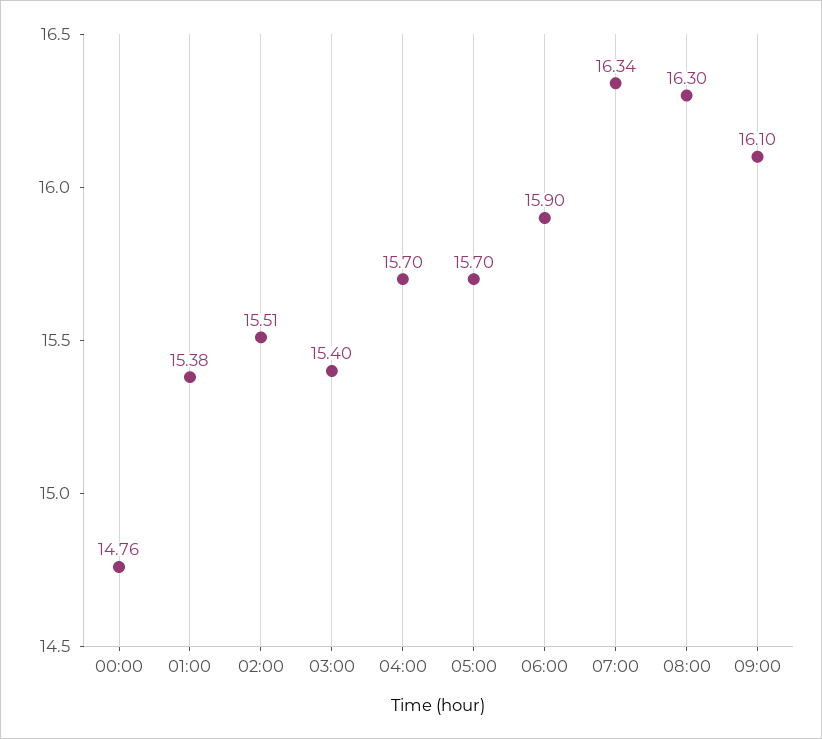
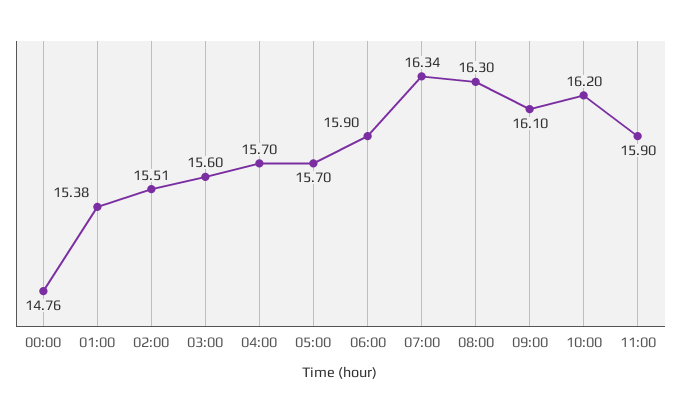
03:00: 15.4 -> 15.6
10:00: none -> 16.2
11:00: none -> 15.9

